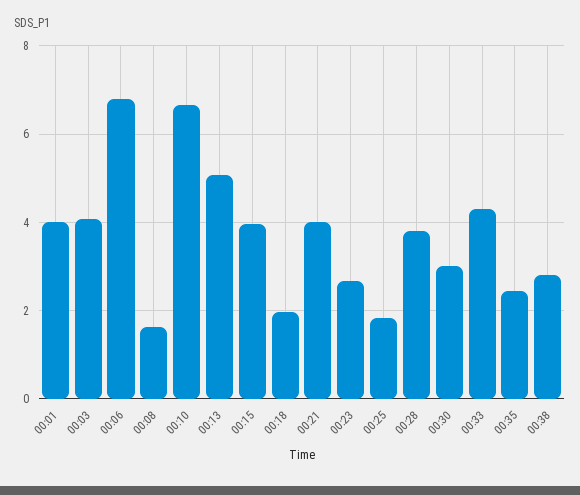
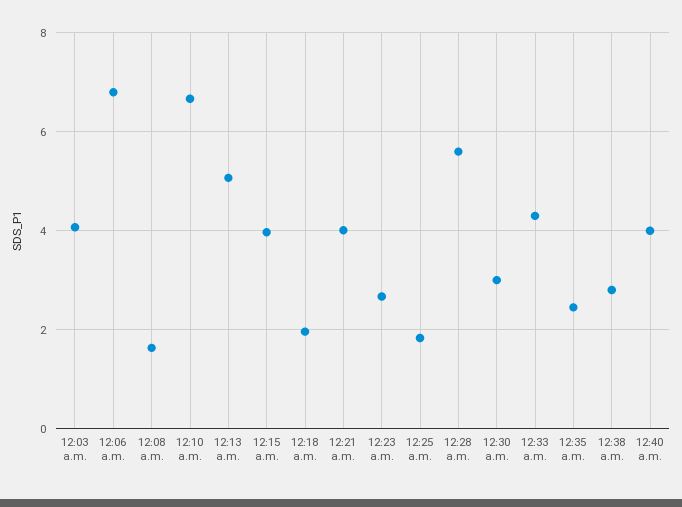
00:01: 4 -> none
00:28: 3.8 -> 5.6
12:40 a.m.: none -> 4

